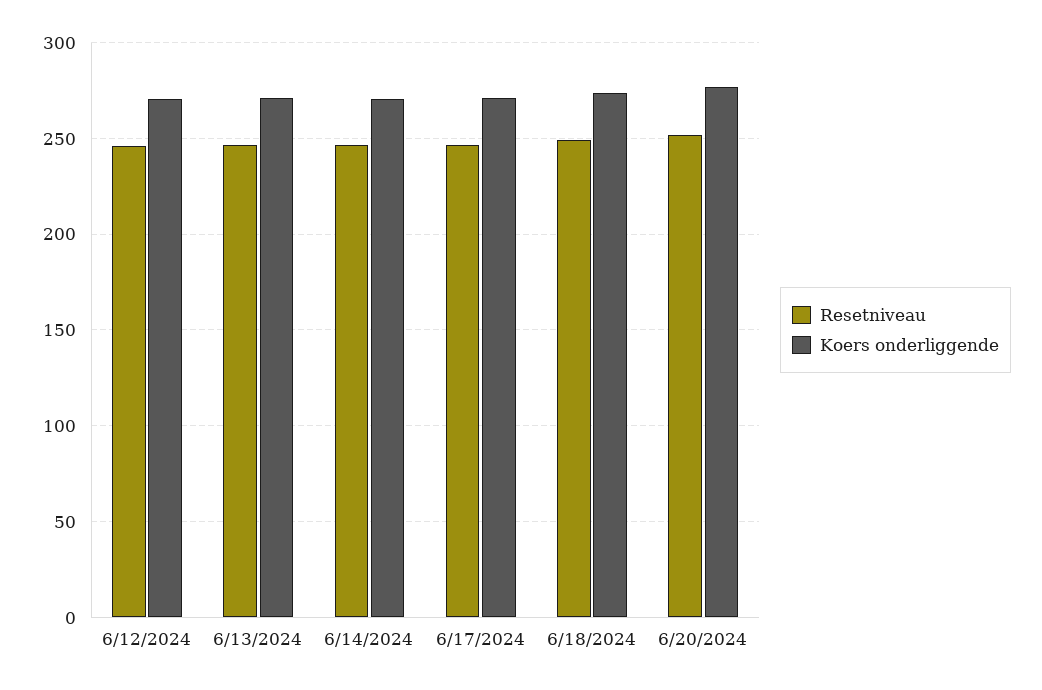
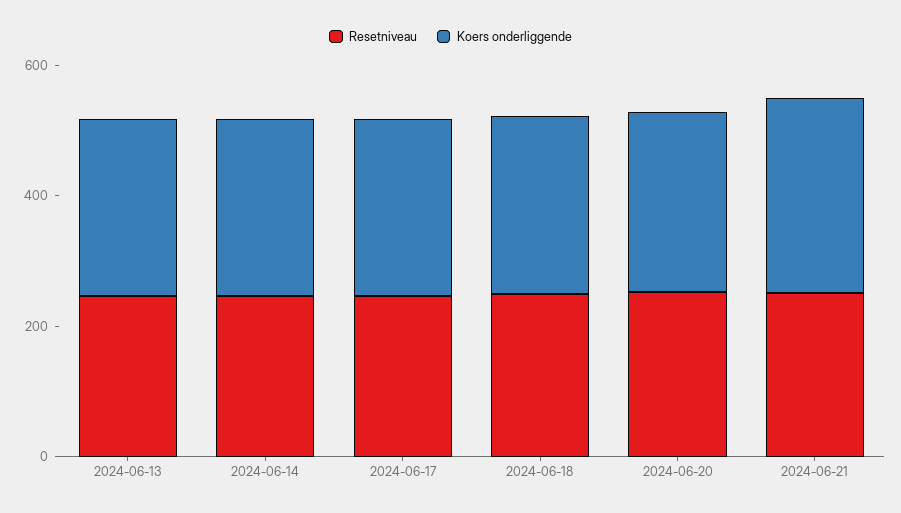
Resetniveau, 6/12/2024: 245 -> none
Koers onderliggende, 6/12/2024: 270 -> none
Resetniveau, 2024-06-21: none -> 250
Koers onderliggende, 2024-06-21: none -> 300

